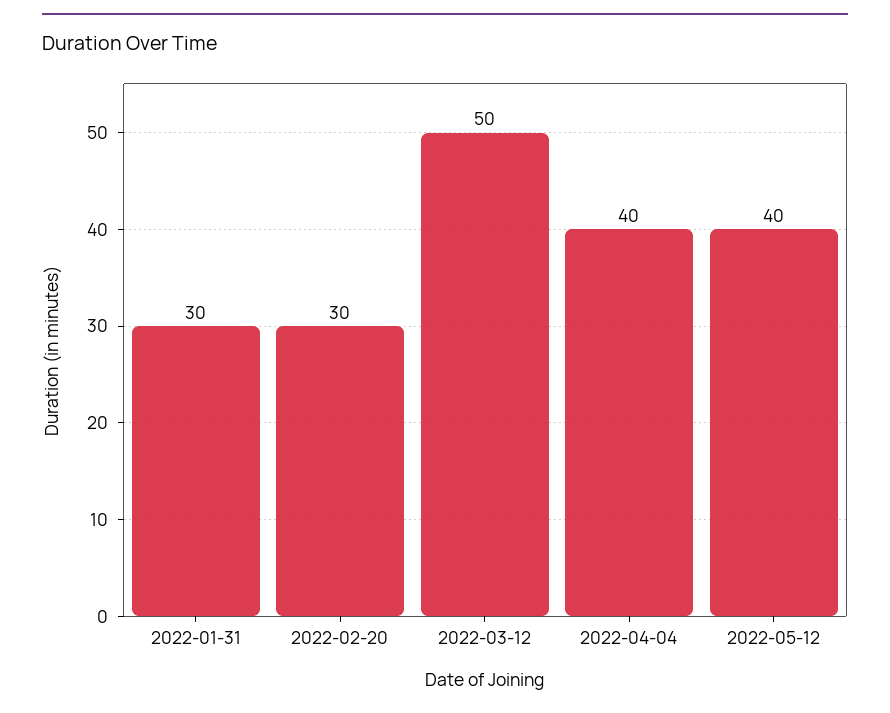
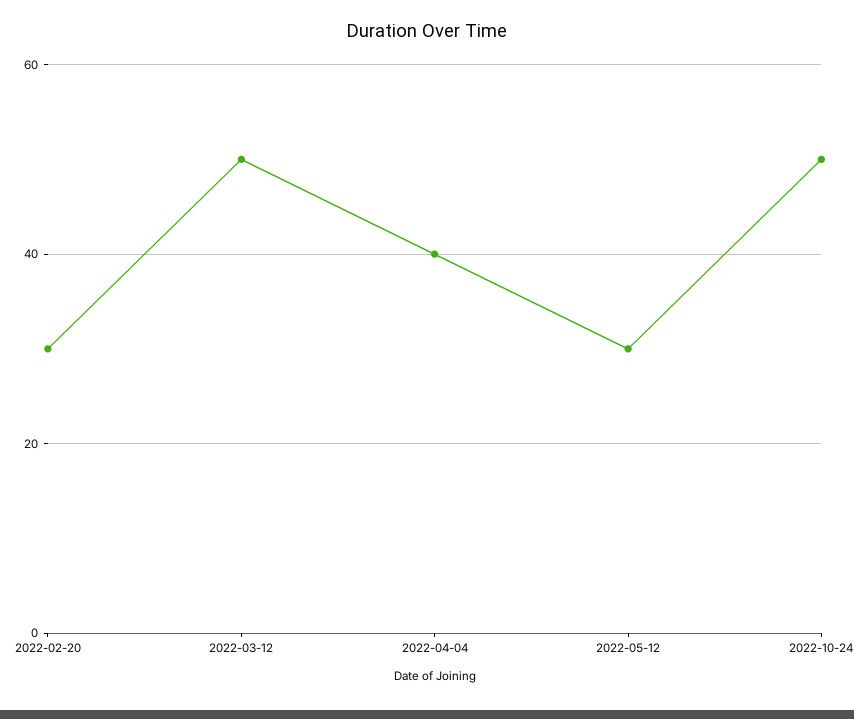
2022-01-31: 30 -> none
2022-05-12: 40 -> 30
2022-10-24: none -> 50

